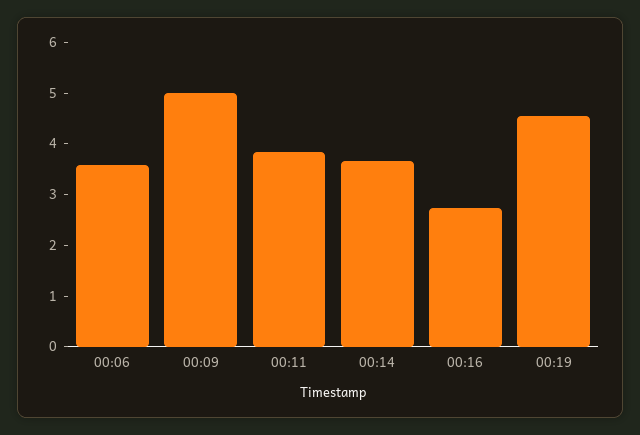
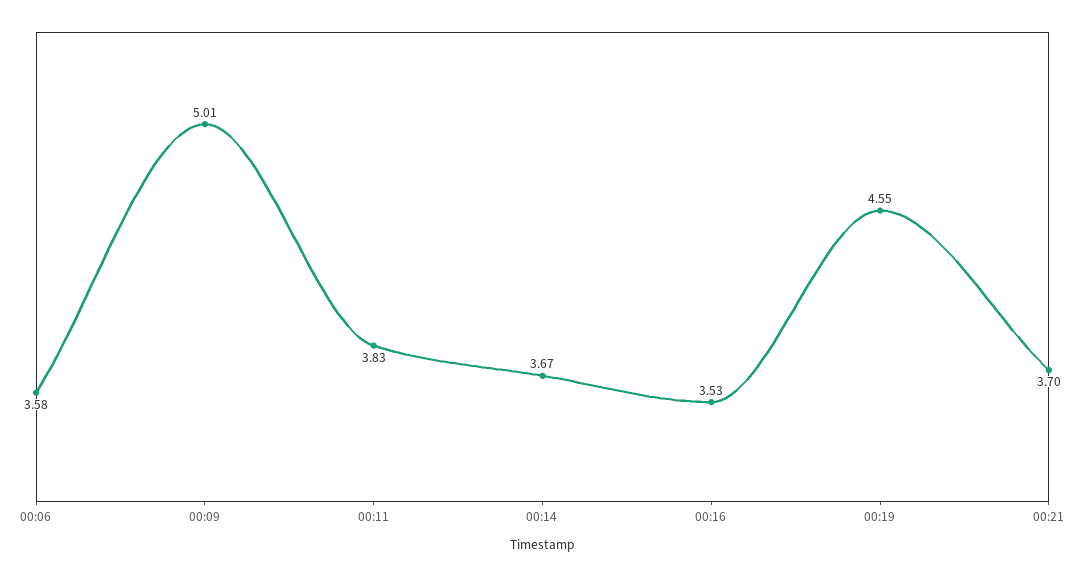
00:16: 2.8 -> 3.53
00:21: none -> 3.7

